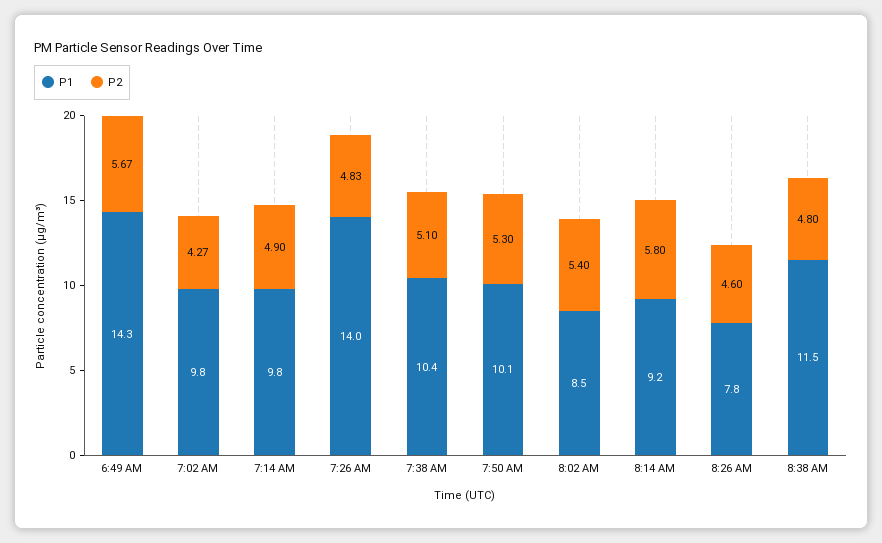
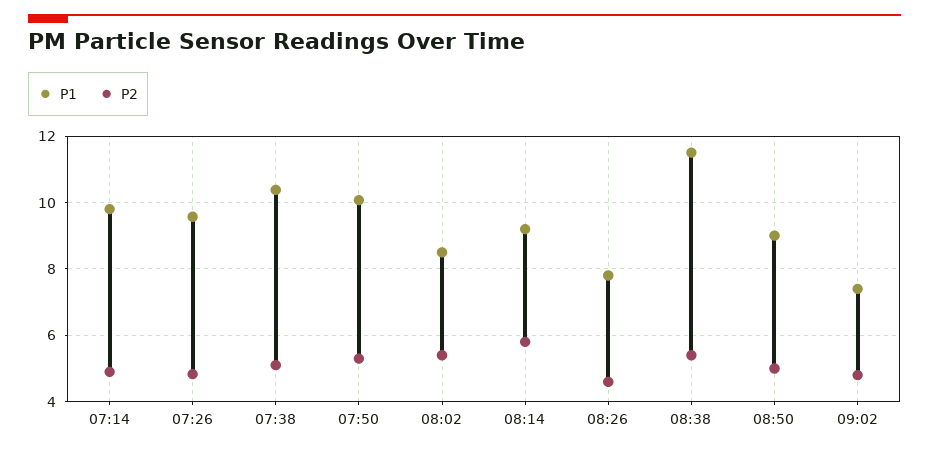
P1, 6:49 AM: 14.3 -> none
P2, 6:49 AM: 5.67 -> none
P1, 7:02 AM: 9.8 -> none
P2, 7:02 AM: 4.27 -> none
P1, 7:26 AM: 14 -> 9.6
P2, 8:38 AM: 4.8 -> 5.4
P1, 08:50: none -> 9
P2, 08:50: none -> 5
P1, 09:02: none -> 7.4
P2, 09:02: none -> 4.8

